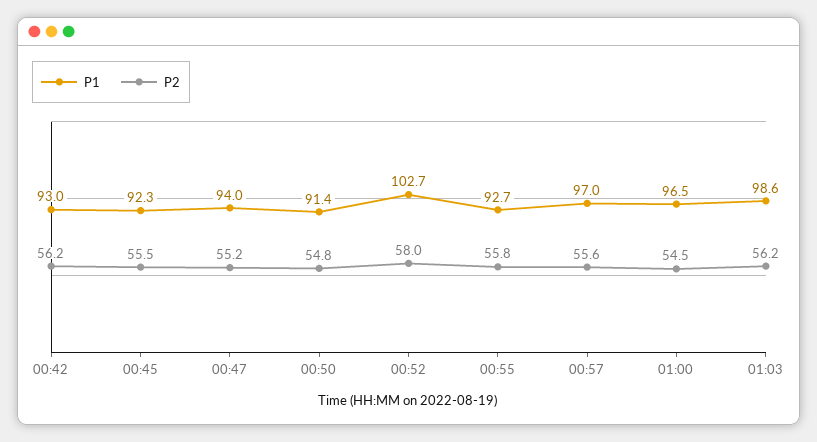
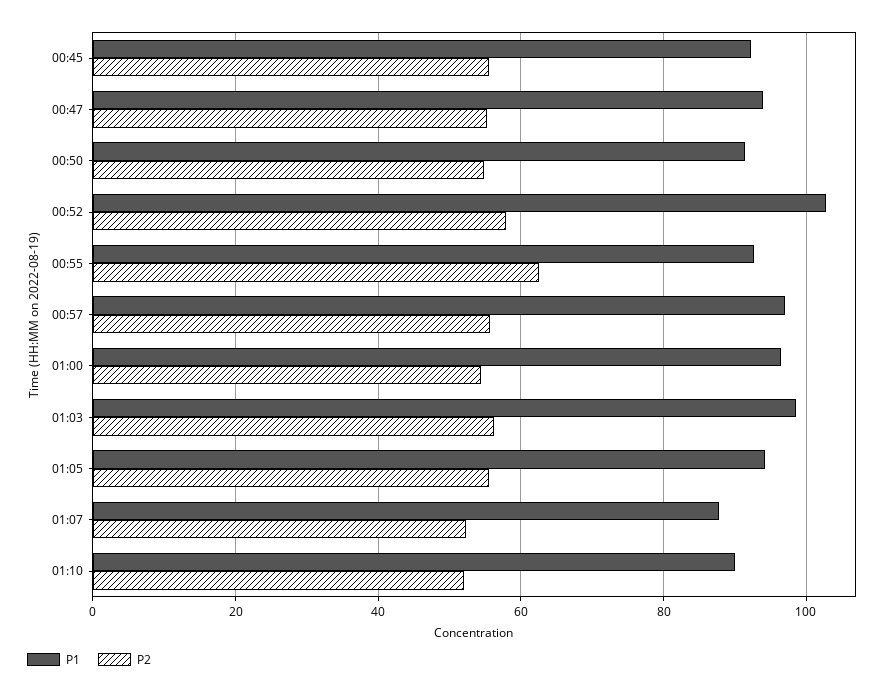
P1, 00:42: 93 -> none
P2, 00:42: 56.2 -> none
P2, 00:55: 55.8 -> 62
P1, 01:05: none -> 94
P2, 01:05: none -> 56
P1, 01:07: none -> 88
P2, 01:07: none -> 52
P1, 01:10: none -> 90
P2, 01:10: none -> 52

